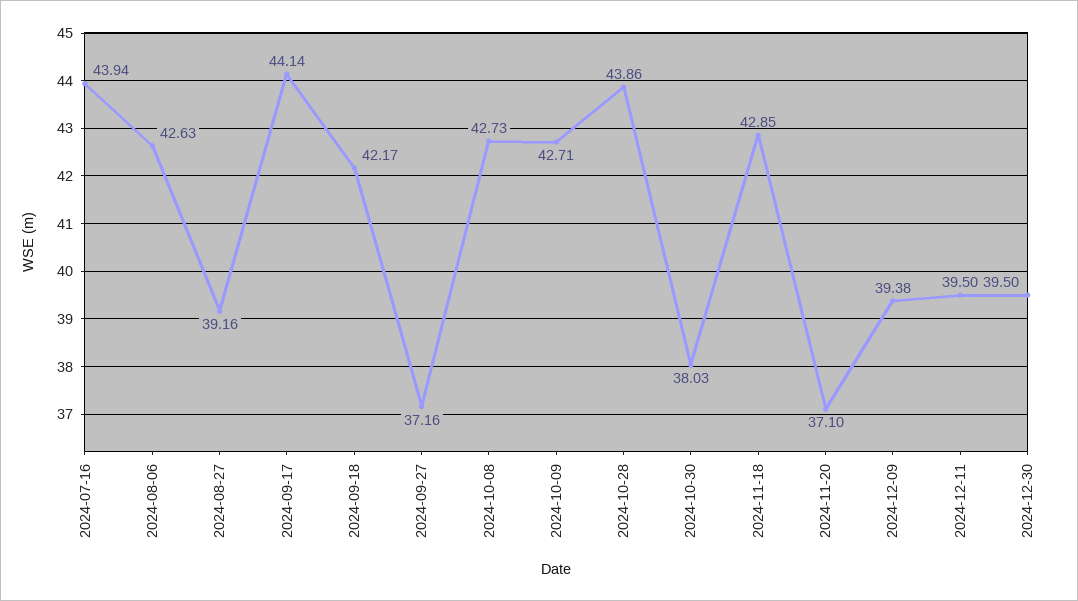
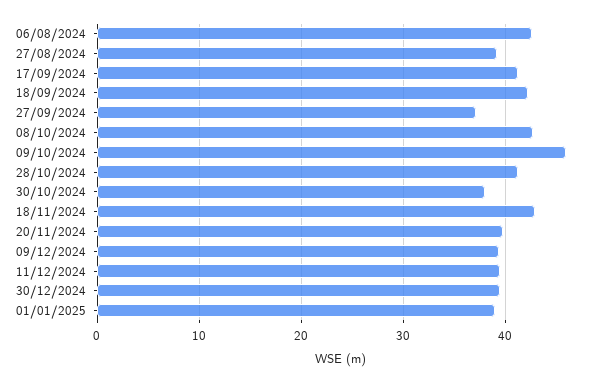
2024-07-16: 43.94 -> none
2024-09-17: 44.14 -> 41
2024-10-09: 42.71 -> 46
2024-10-28: 43.86 -> 41
2024-11-20: 37.1 -> 40
01/01/2025: none -> 39

